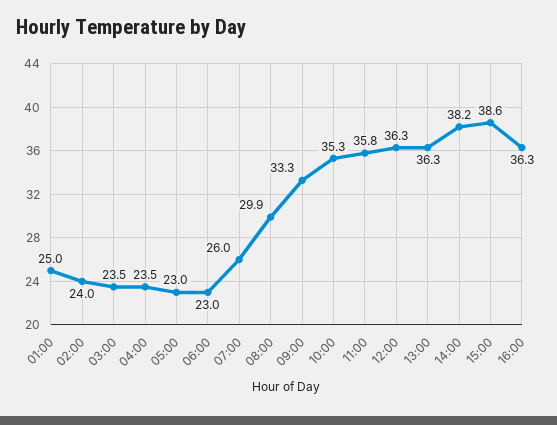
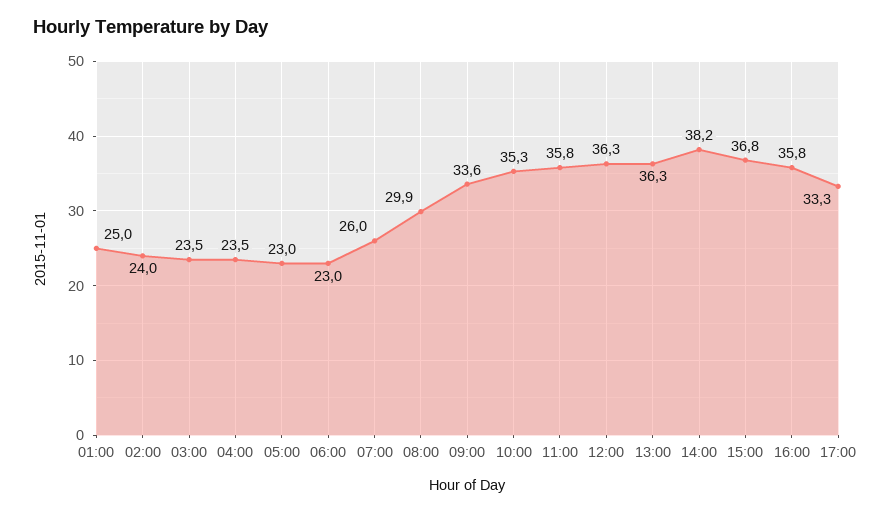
09:00: 33.3 -> 33.6
15:00: 38.6 -> 36.8
16:00: 36.3 -> 35.8
17:00: none -> 33.3

